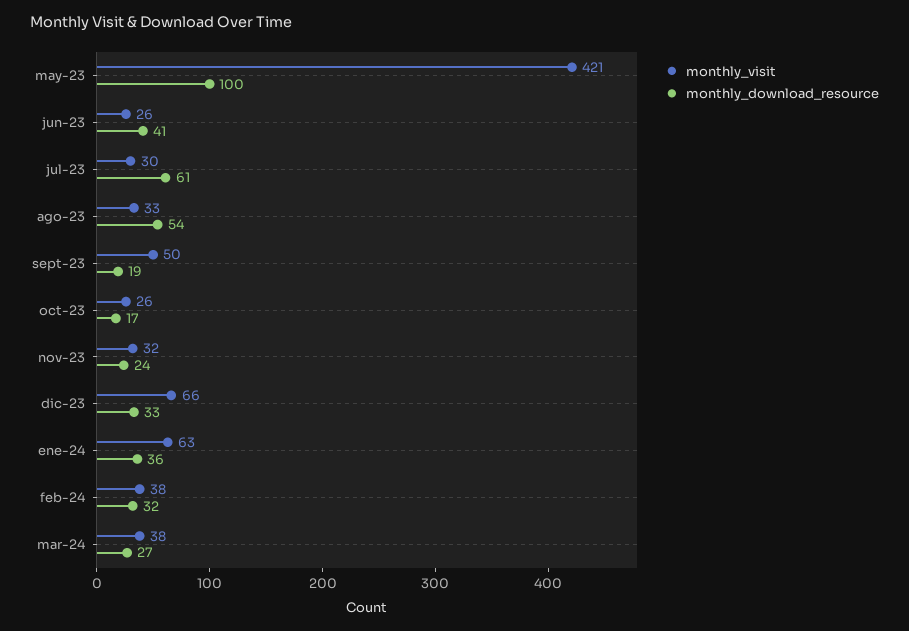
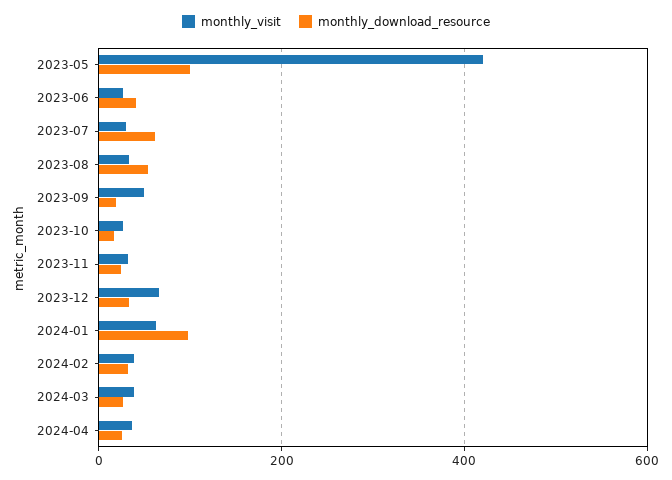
monthly_download_resource, ene-24: 36 -> 100
monthly_visit, 2024-04: none -> 40
monthly_download_resource, 2024-04: none -> 20

